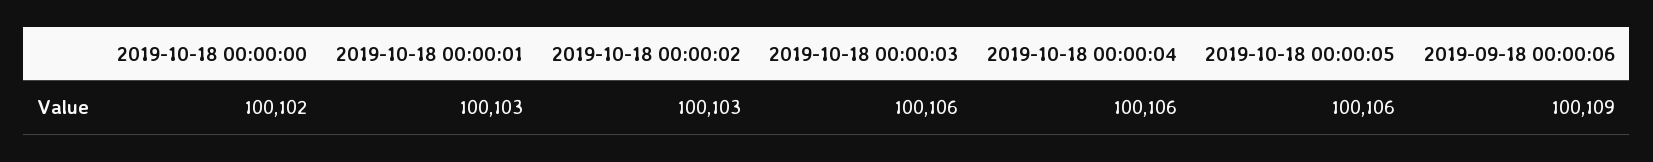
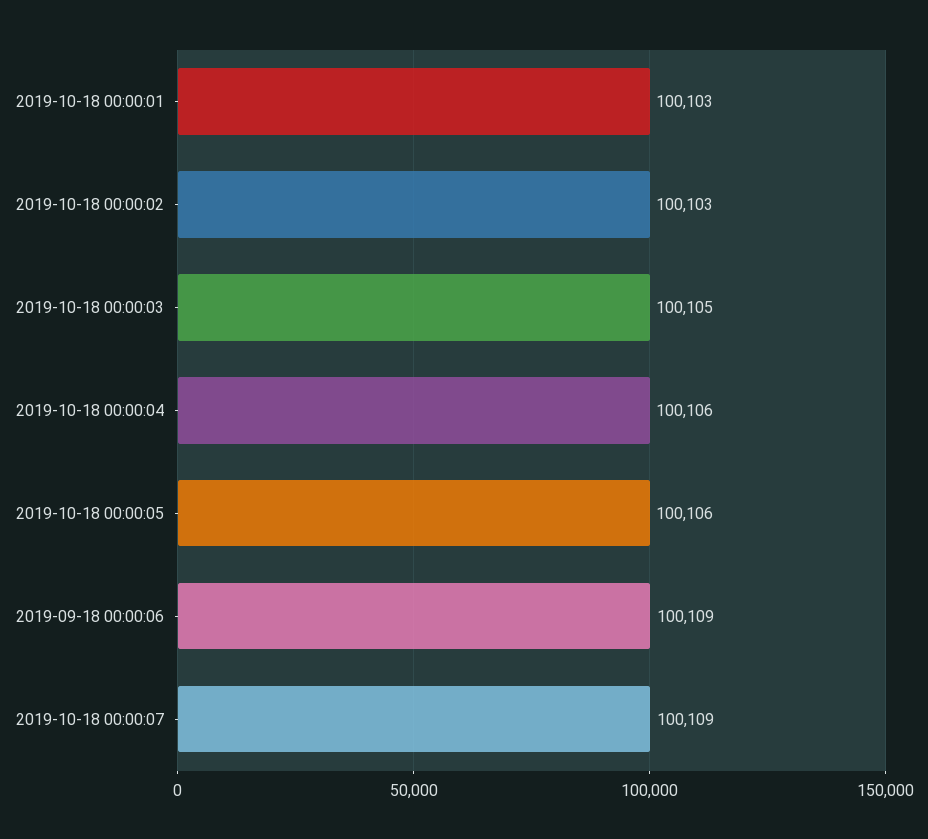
2019-10-18 00:00:00: 100102 -> none
2019-10-18 00:00:03: 100106 -> 100105
2019-10-18 00:00:07: none -> 100109

